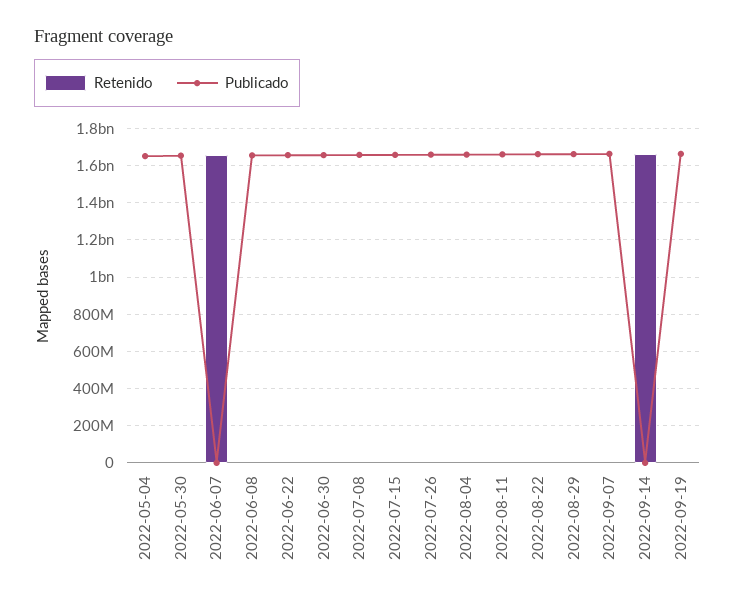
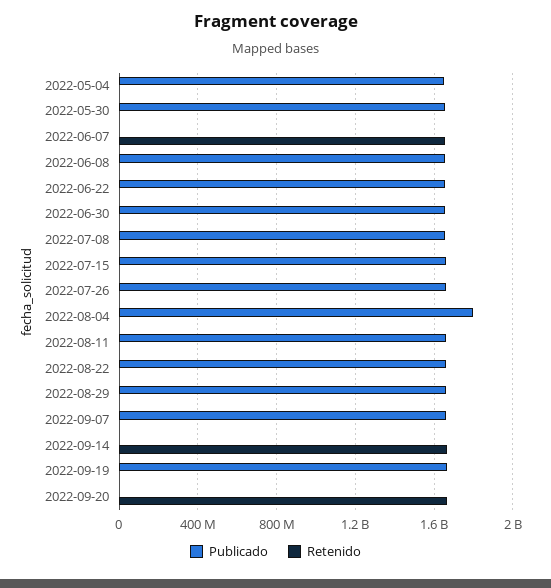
Publicado, 2022-08-04: 1650000000 -> 1800000000
Publicado, 2022-09-20: none -> 0
Retenido, 2022-09-20: none -> 1650000000

